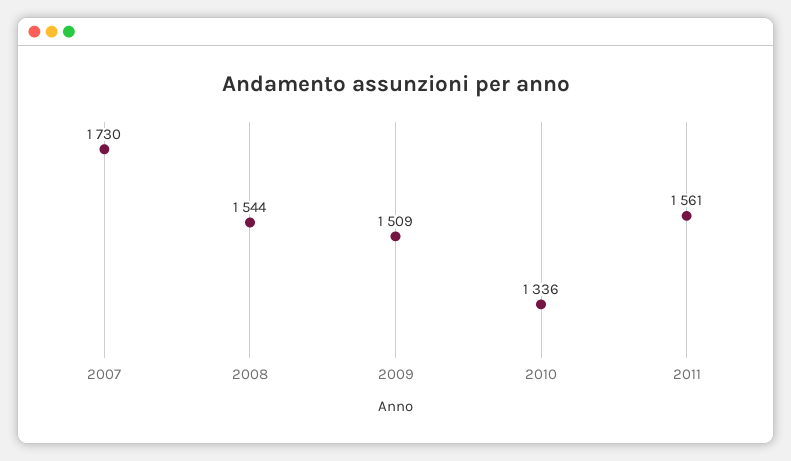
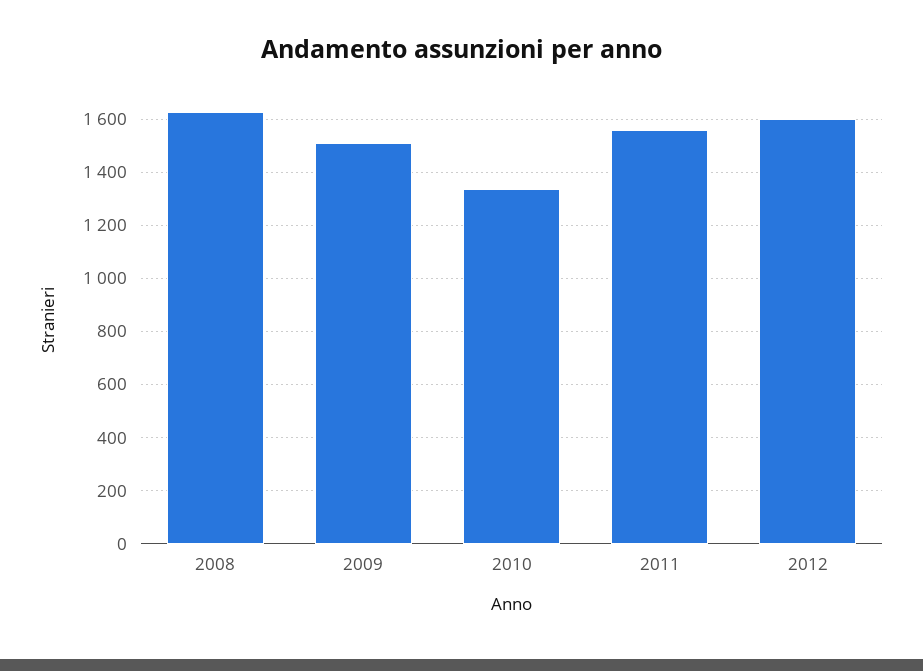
2007: 1730 -> none
2008: 1544 -> 1625
2012: none -> 1600

